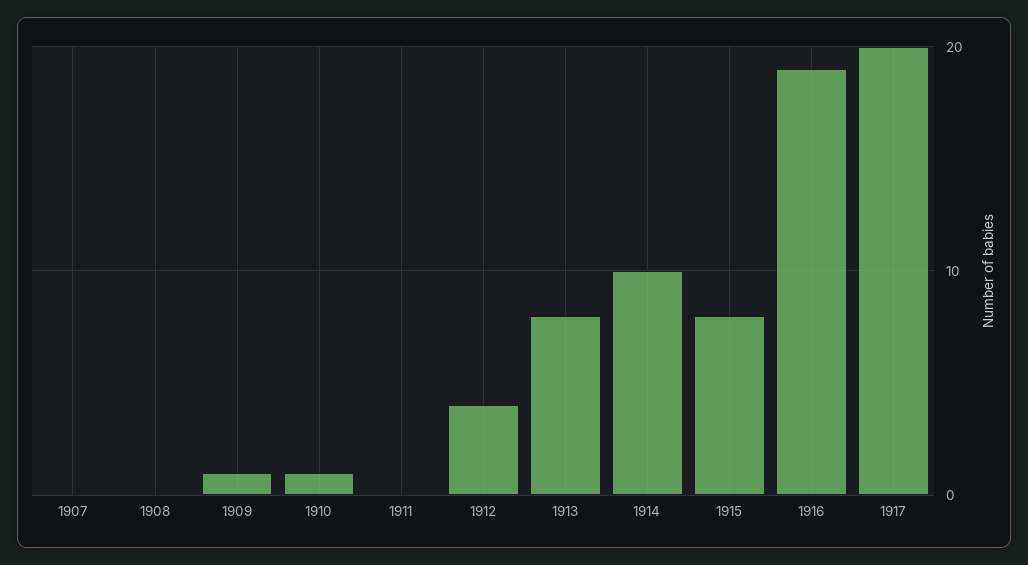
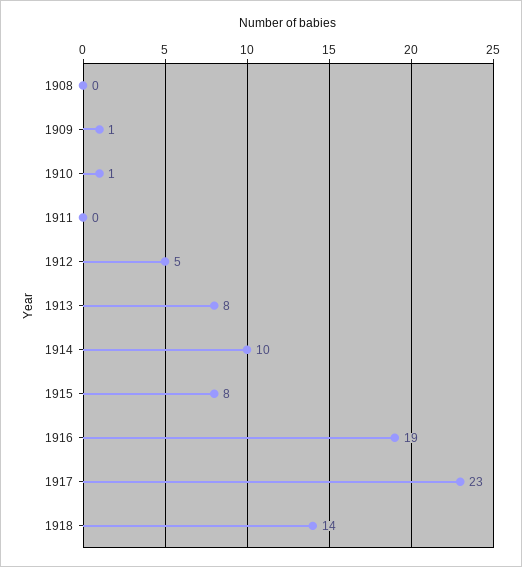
1907: 0 -> none
1912: 4 -> 5
1917: 20 -> 23
1918: none -> 14

